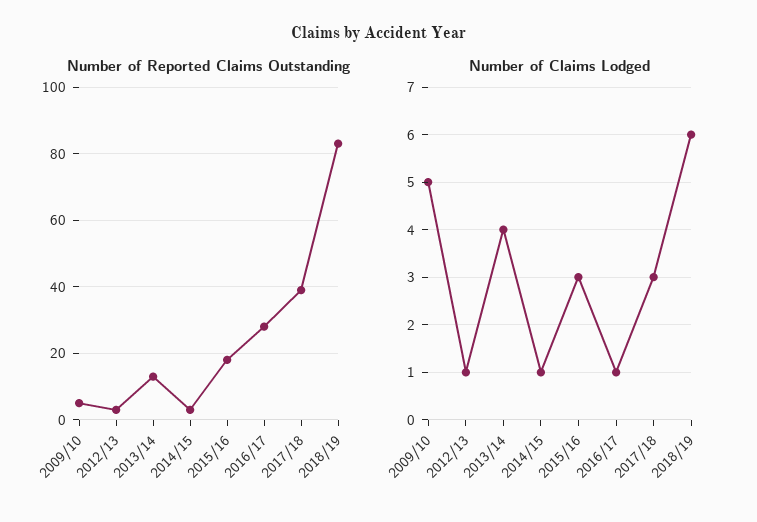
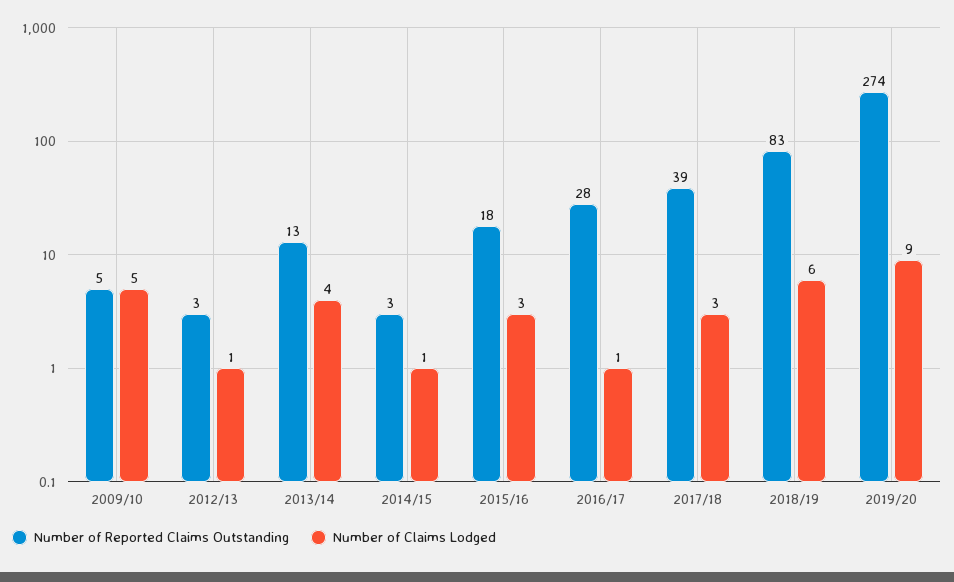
Number of Reported Claims Outstanding, 2019/20: none -> 274
Number of Claims Lodged, 2019/20: none -> 9

